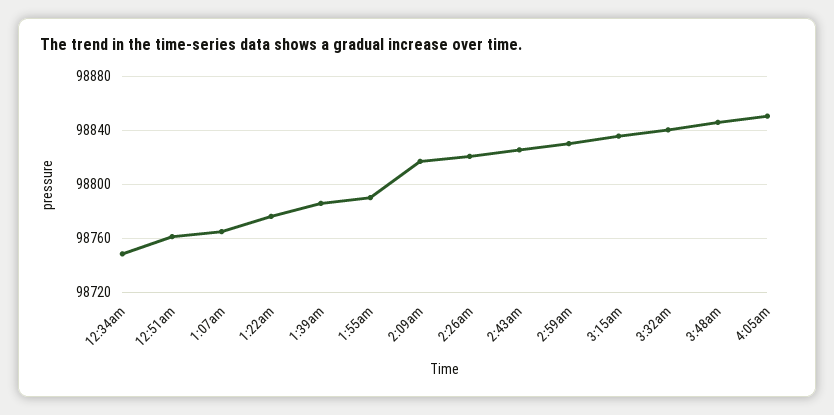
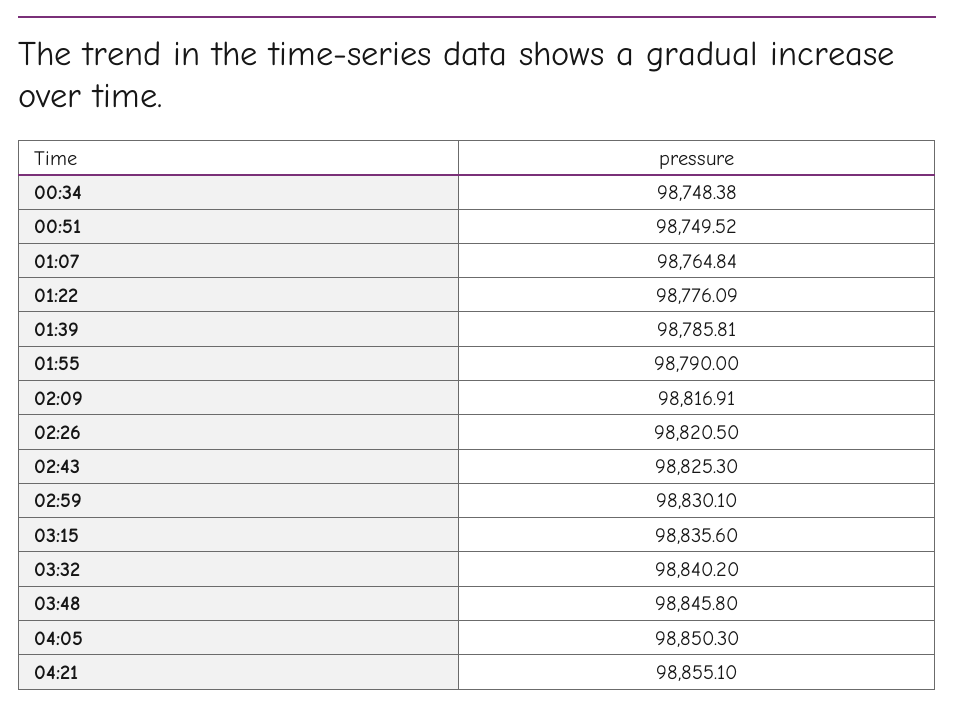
12:51am: 98760 -> 98749.52
04:21: none -> 98855.1

